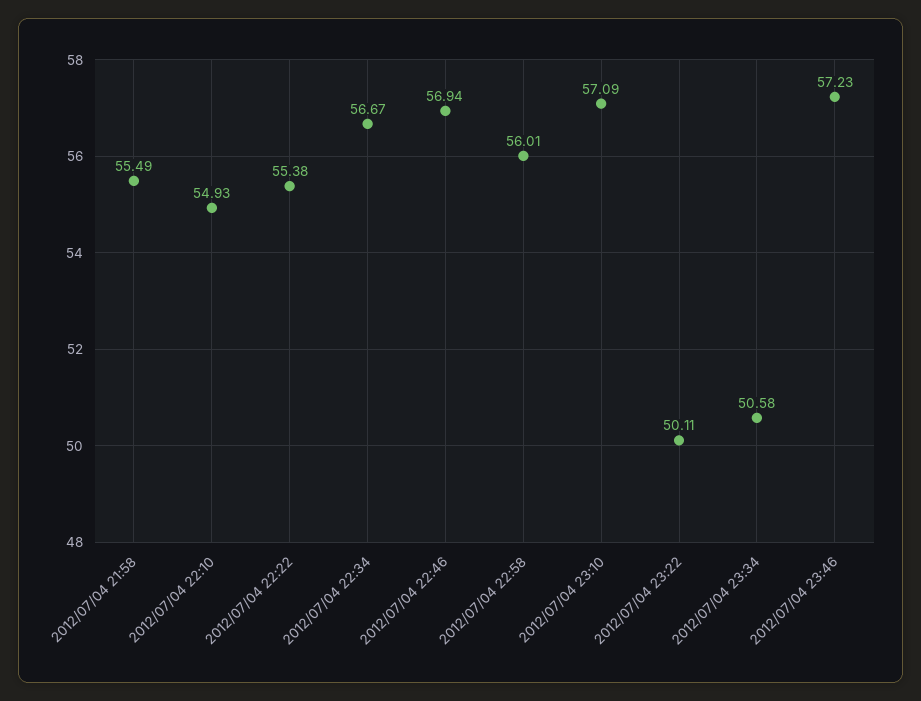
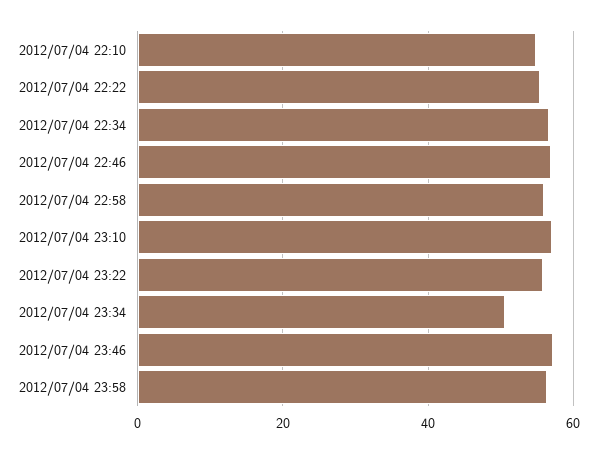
2012/07/04 21:58: 55.49 -> none
2012/07/04 23:22: 50.11 -> 56
2012/07/04 23:58: none -> 56

